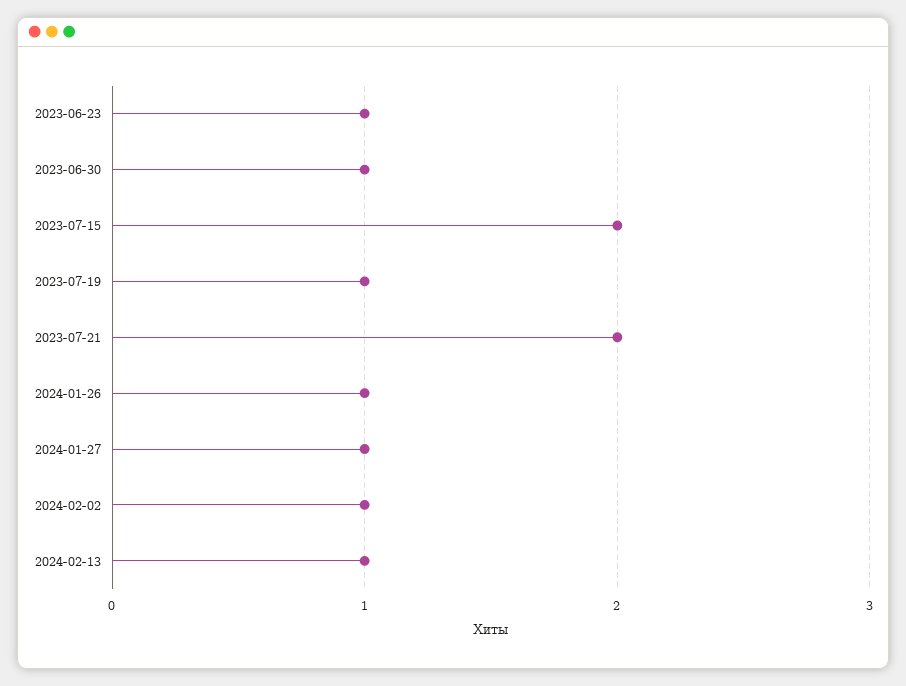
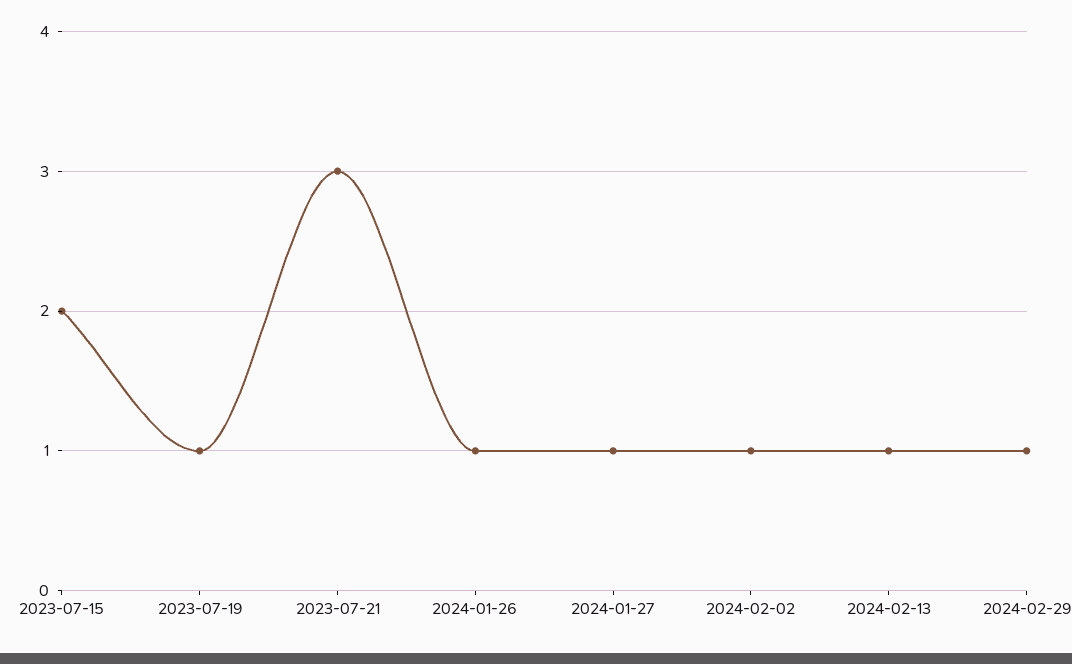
2023-06-23: 1 -> none
2023-06-30: 1 -> none
2023-07-21: 2 -> 3
2024-02-29: none -> 1

